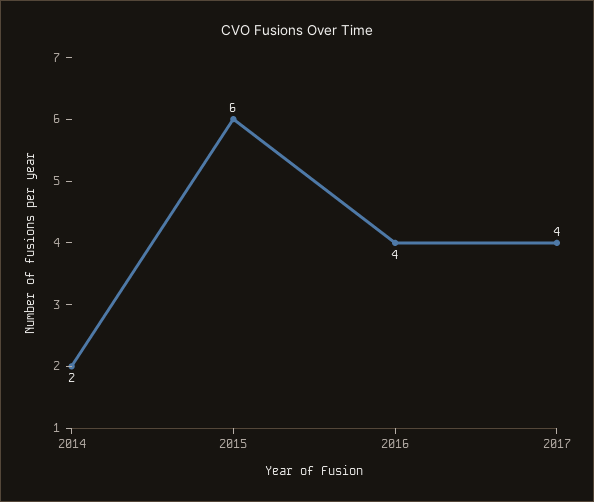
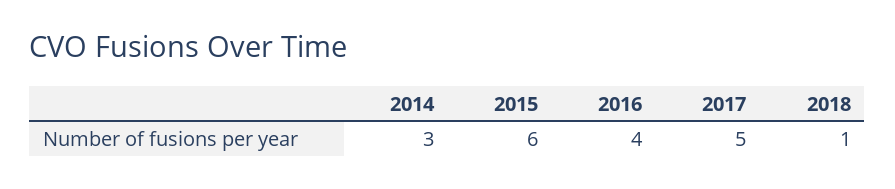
2014: 2 -> 3
2017: 4 -> 5
2018: none -> 1

